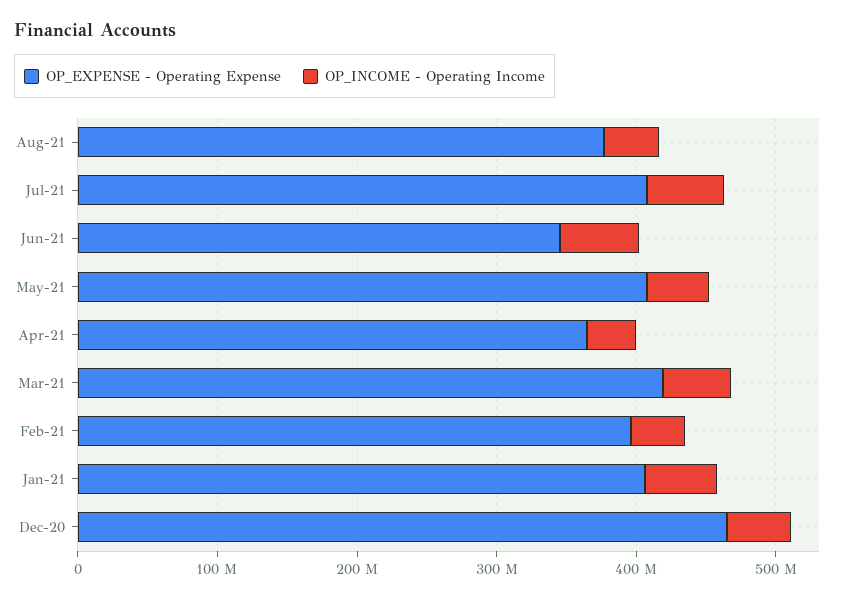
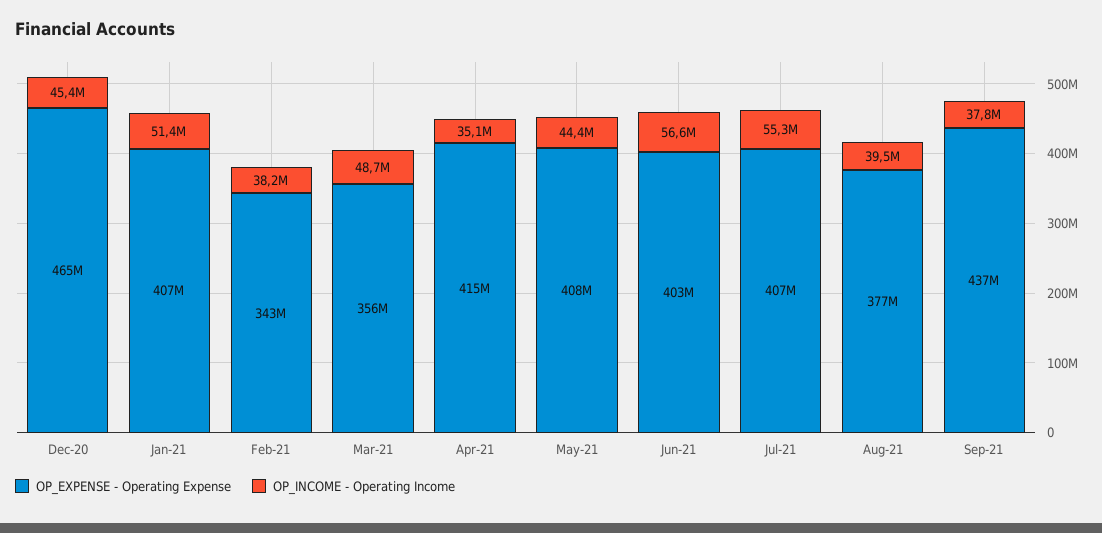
OP_EXPENSE - Operating Expense, Jun-21: 340000000 -> 403000000
OP_EXPENSE - Operating Expense, Apr-21: 360000000 -> 415000000
OP_EXPENSE - Operating Expense, Mar-21: 420000000 -> 356000000
OP_EXPENSE - Operating Expense, Feb-21: 400000000 -> 343000000
OP_EXPENSE - Operating Expense, Sep-21: none -> 437000000
OP_INCOME - Operating Income, Sep-21: none -> 37800000

